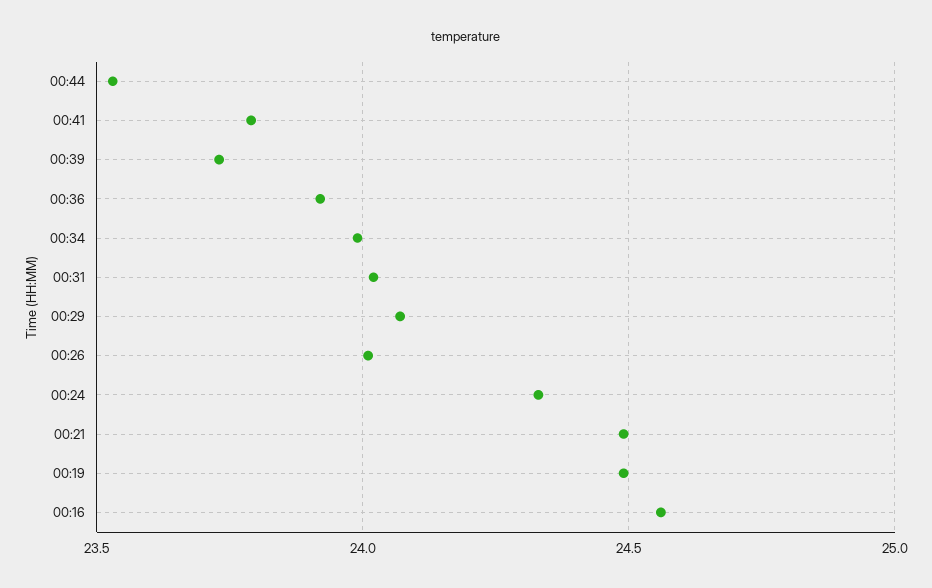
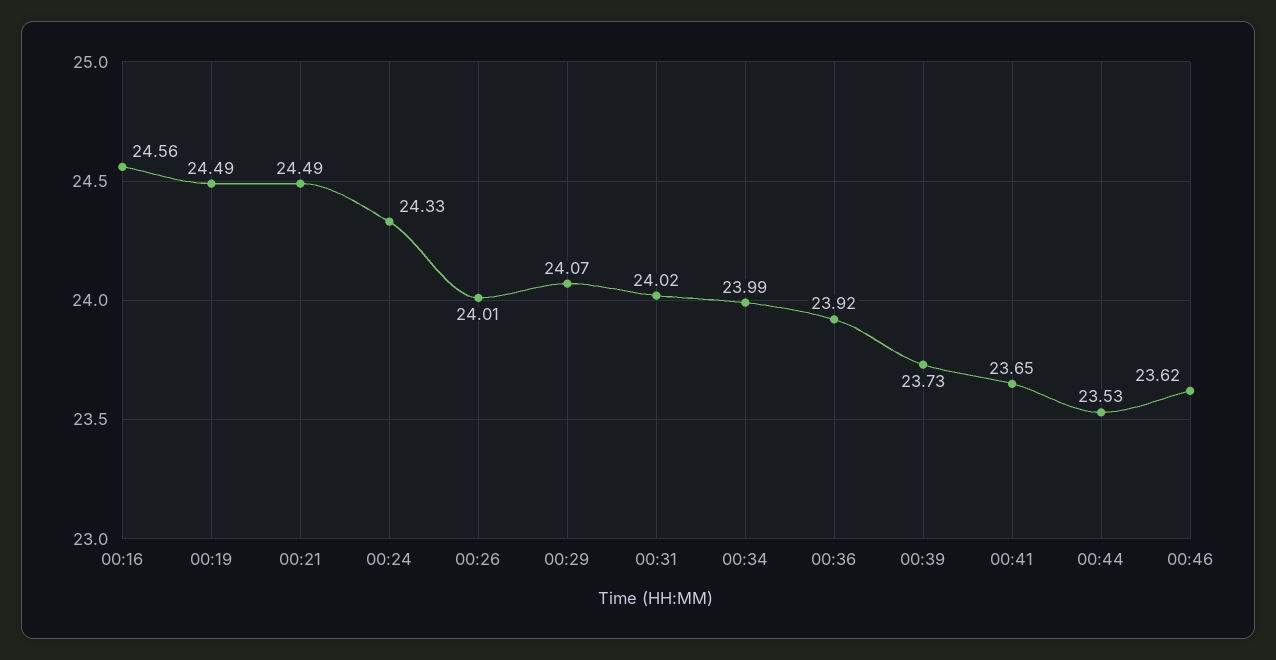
00:41: 23.8 -> 23.65
00:46: none -> 23.62

